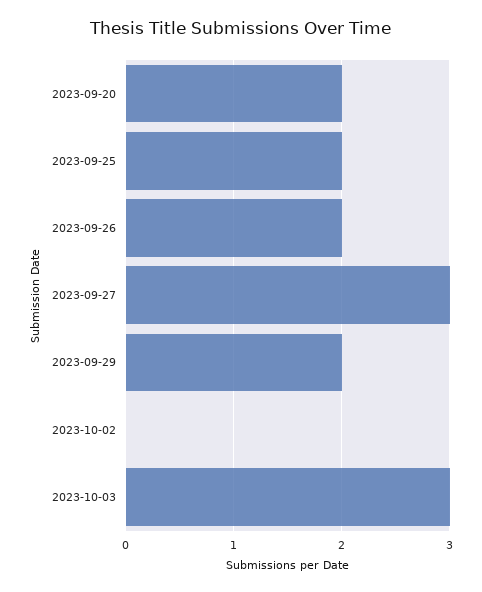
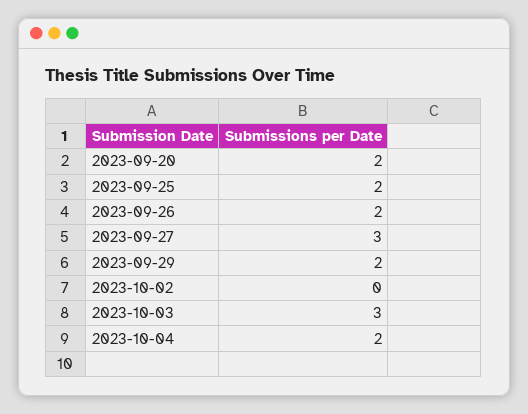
2023-10-04: none -> 2

